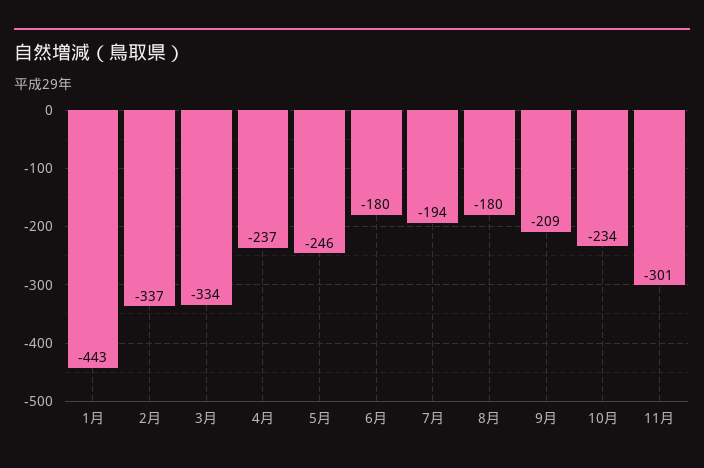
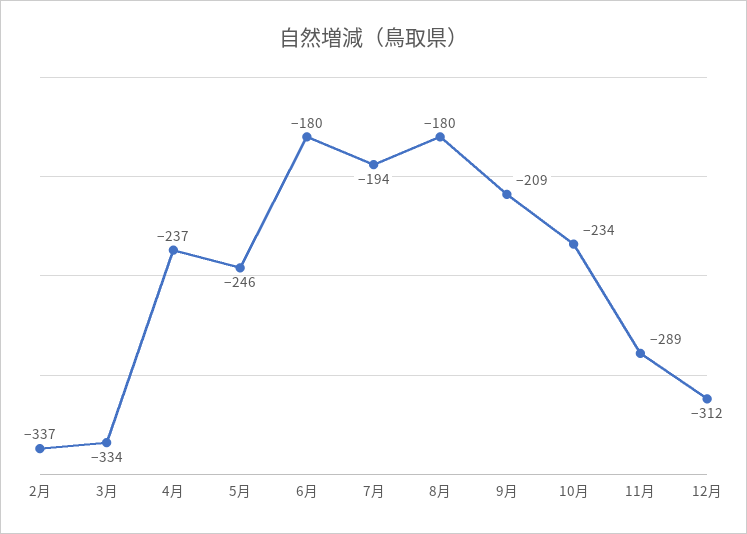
1月: -443 -> none
11月: -301 -> -289
12月: none -> -312

